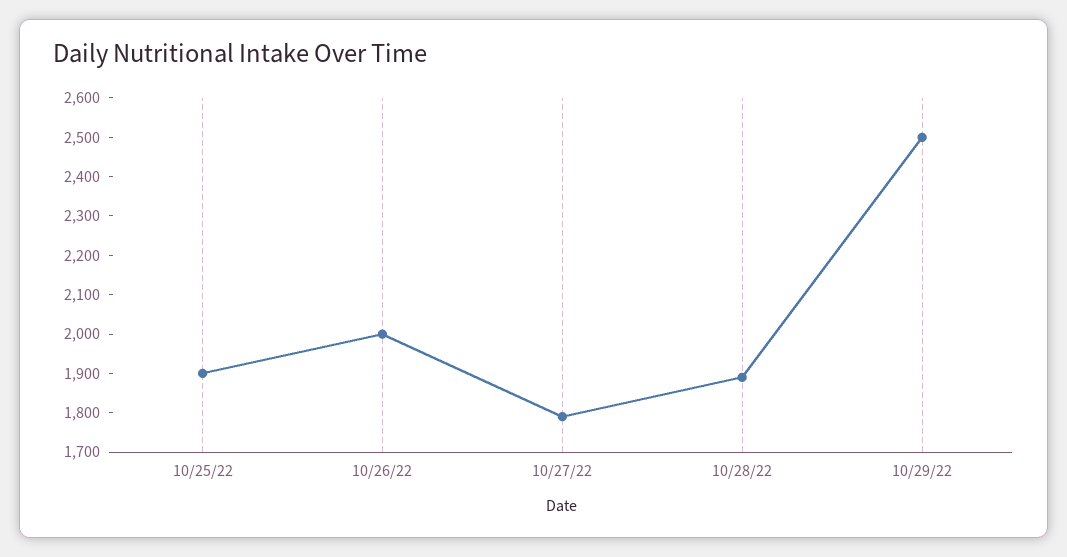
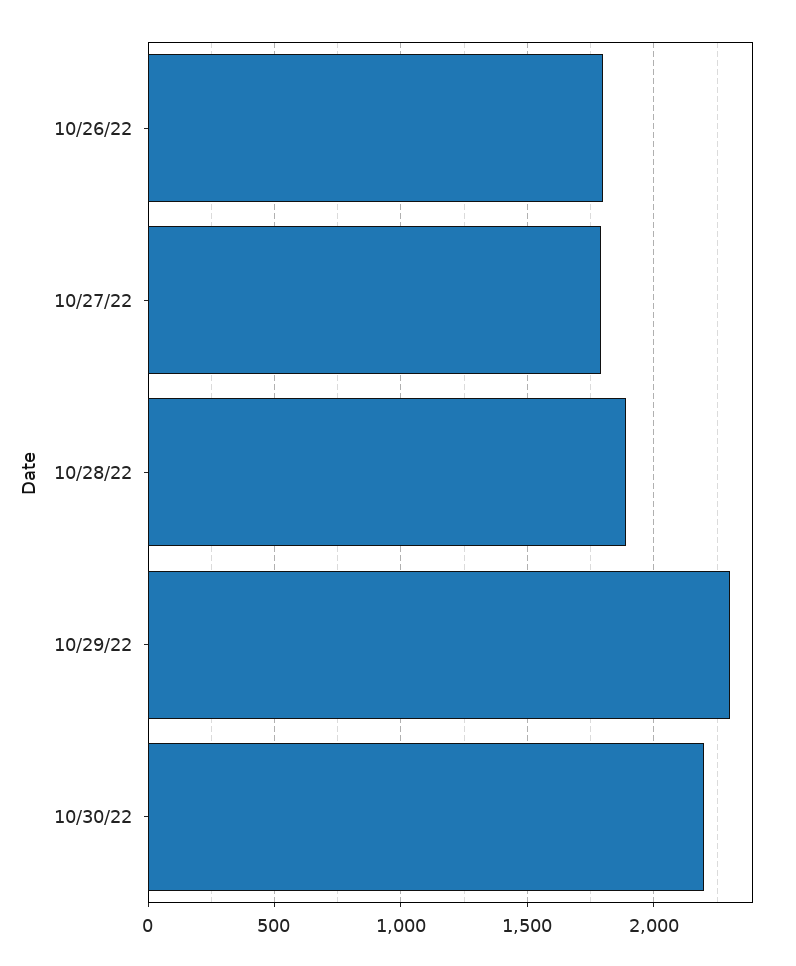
10/25/22: 1900 -> none
10/26/22: 2000 -> 1800
10/29/22: 2500 -> 2300
10/30/22: none -> 2200

